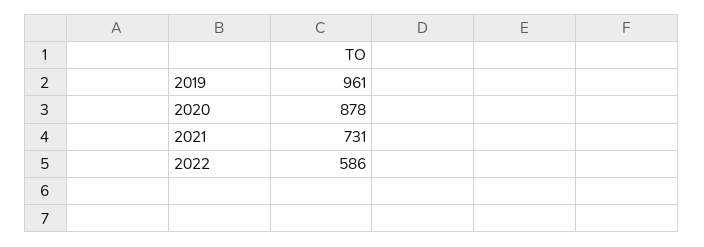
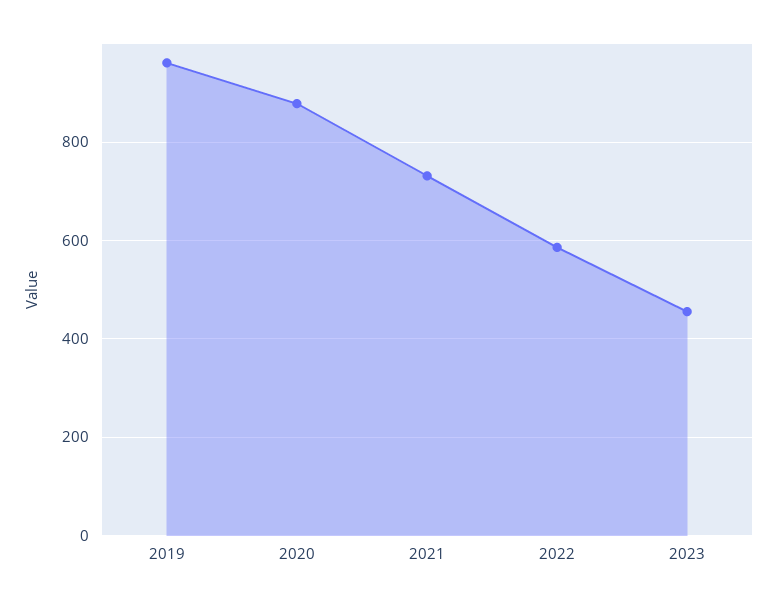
2023: none -> 460

